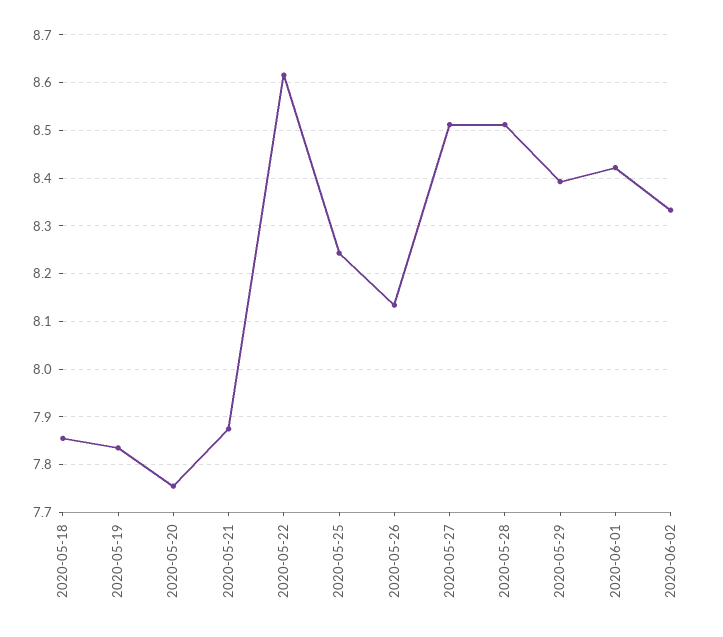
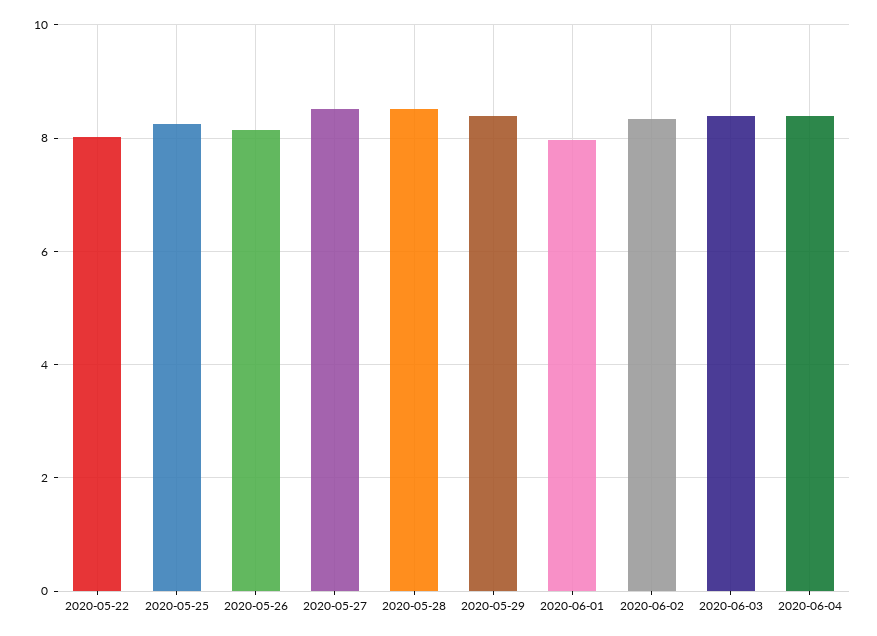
2020-05-18: 7.86 -> none
2020-05-19: 7.84 -> none
2020-05-20: 7.76 -> none
2020-05-21: 7.88 -> none
2020-05-22: 8.62 -> 8
2020-06-01: 8.42 -> 8
2020-06-03: none -> 8.4
2020-06-04: none -> 8.4

